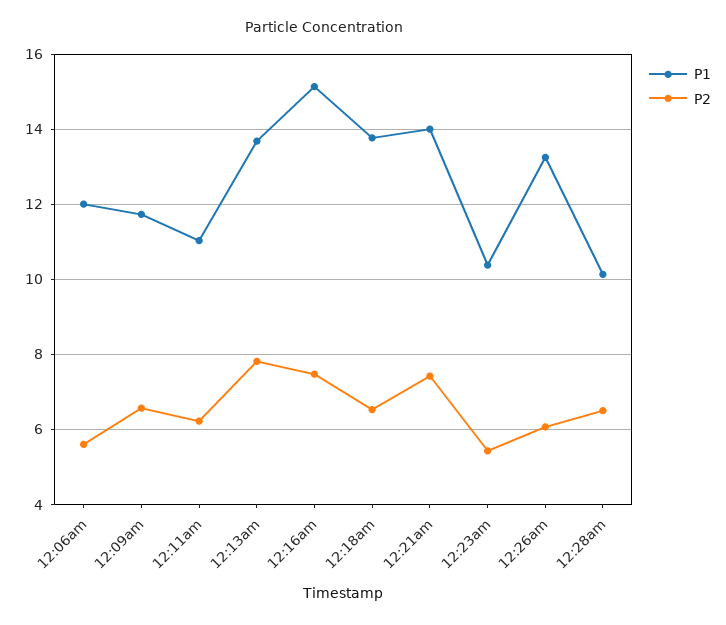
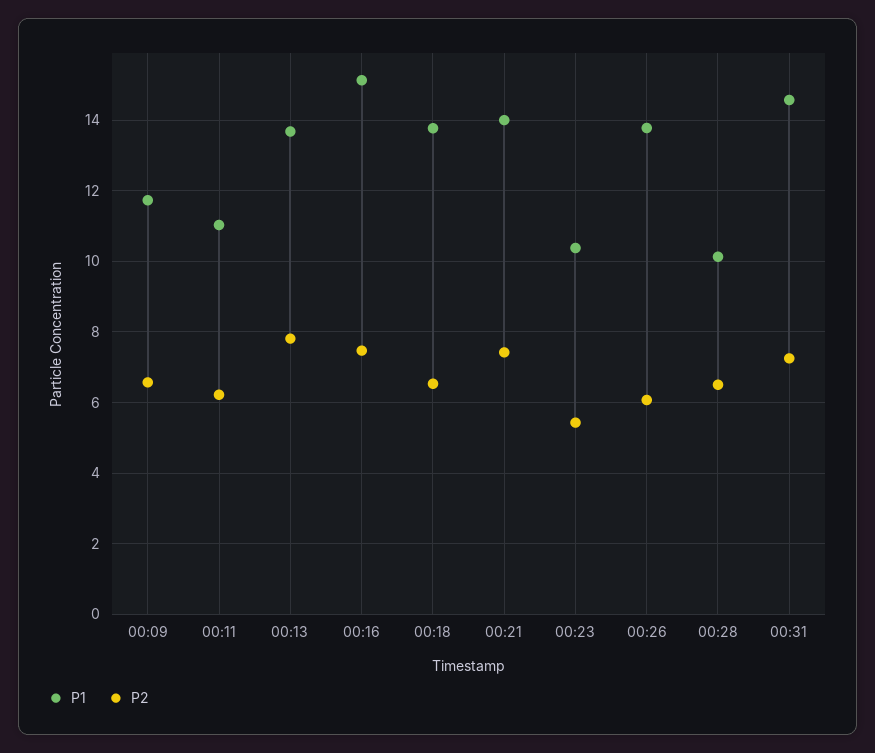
P1, 12:06am: 12 -> none
P2, 12:06am: 5.6 -> none
P1, 12:26am: 13.2 -> 13.8
P1, 00:31: none -> 14.6
P2, 00:31: none -> 7.2

